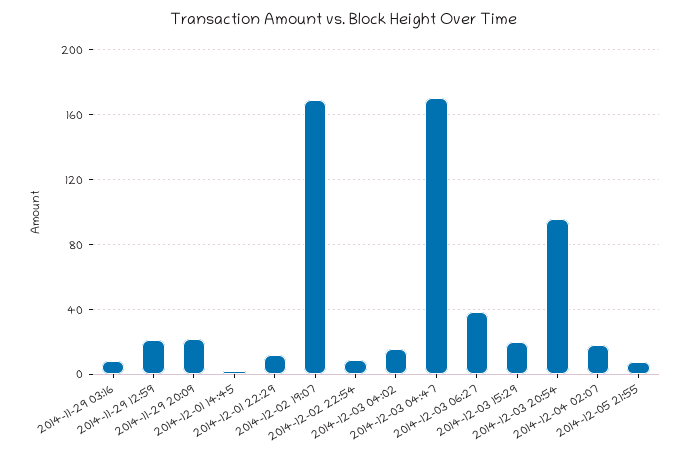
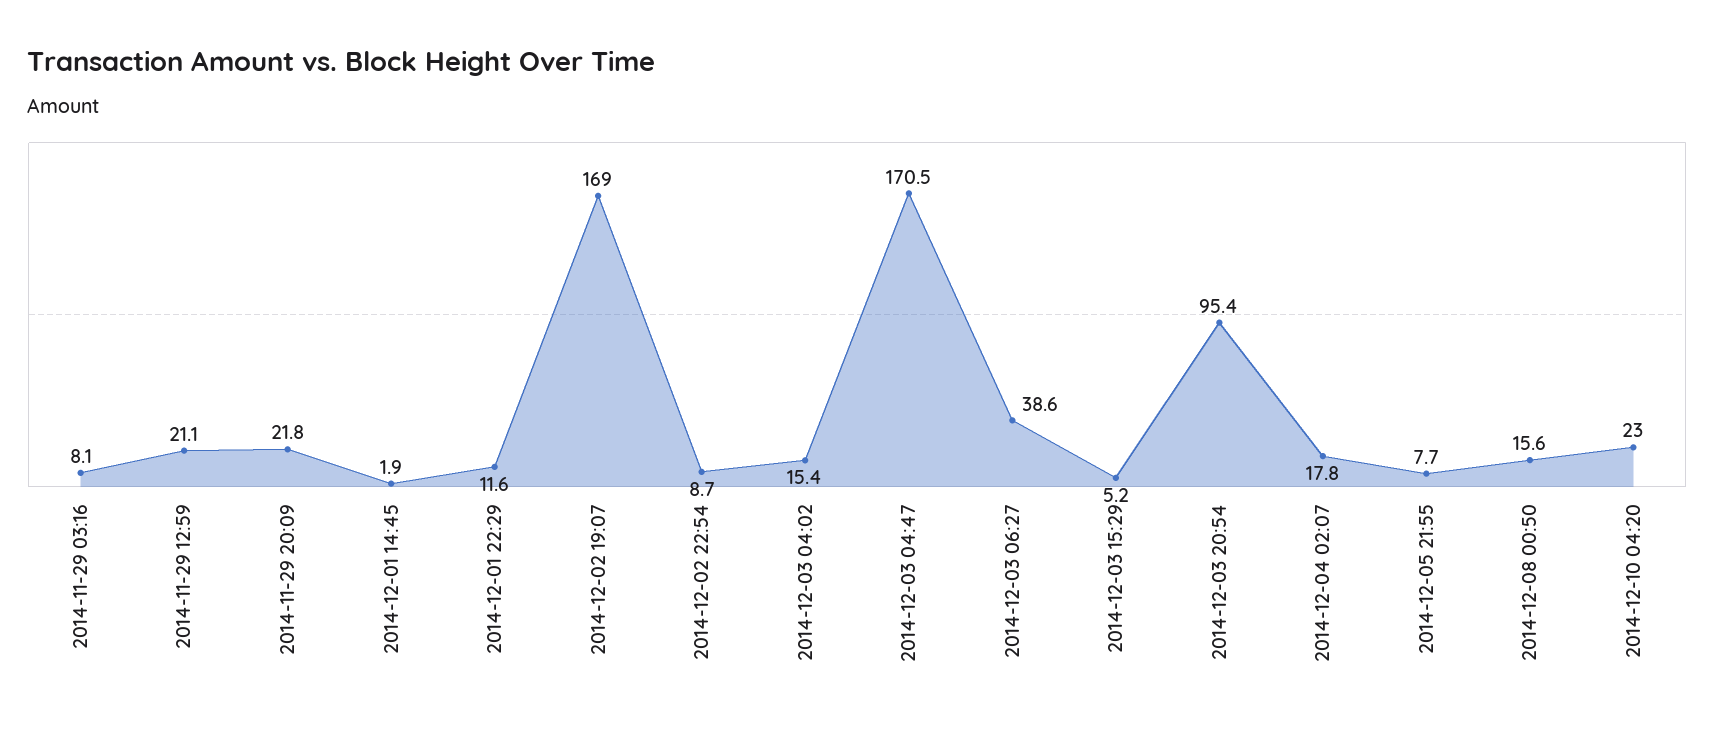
2014-12-03 15:29: 20 -> 5.2
2014-12-08 00:50: none -> 15.6
2014-12-10 04:20: none -> 23

